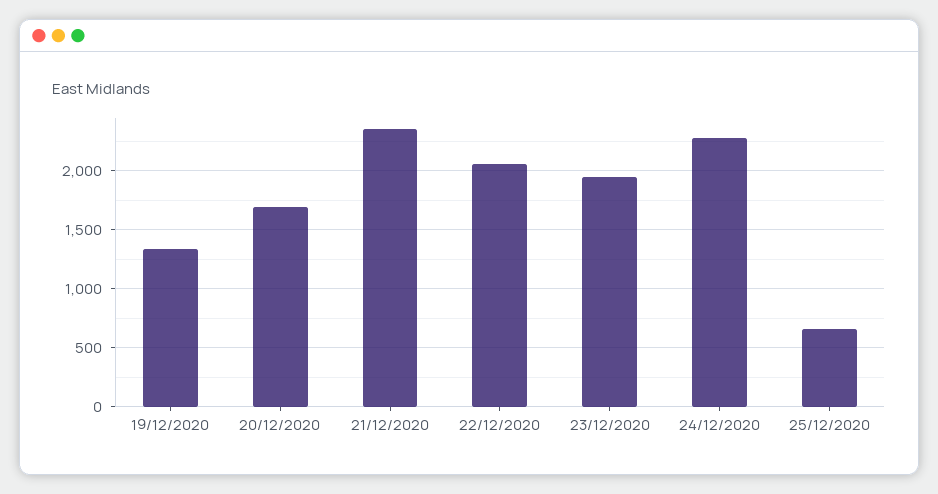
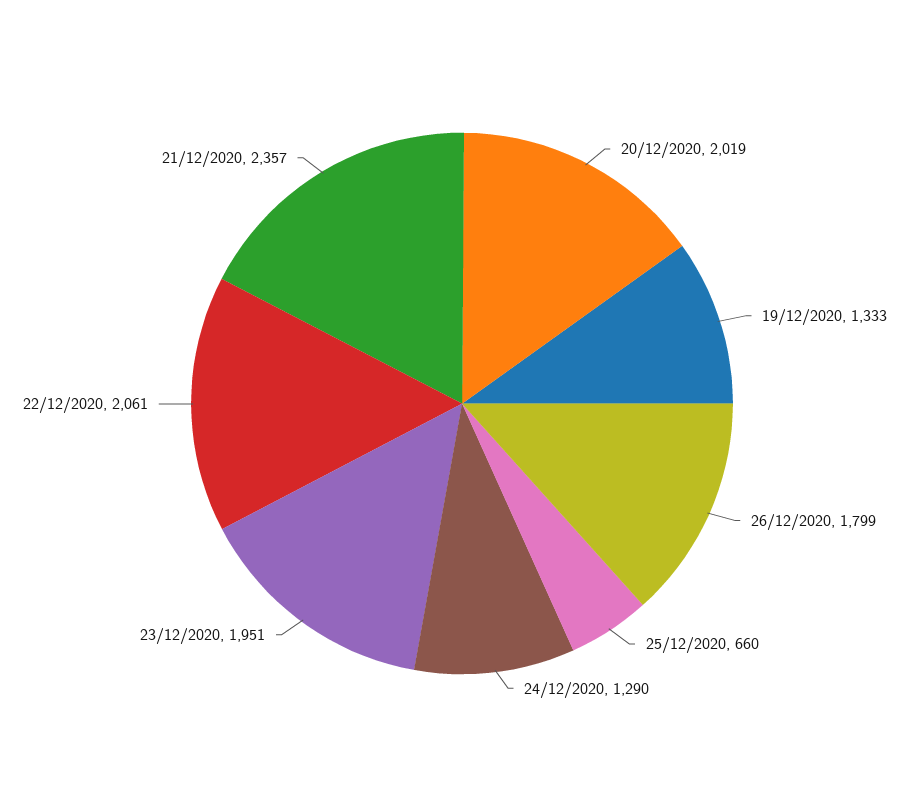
20/12/2020: 1700 -> 2019
24/12/2020: 2300 -> 1290
26/12/2020: none -> 1799

